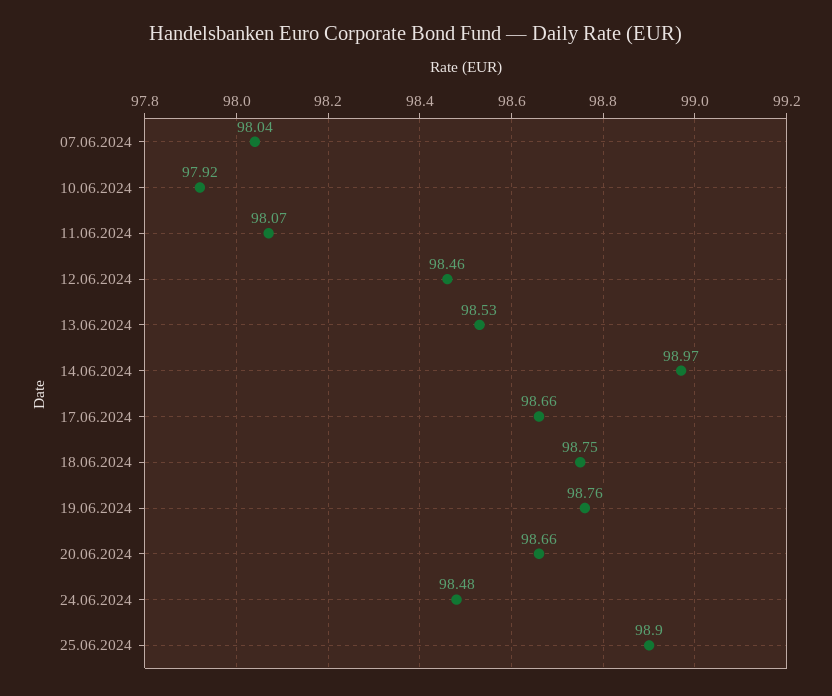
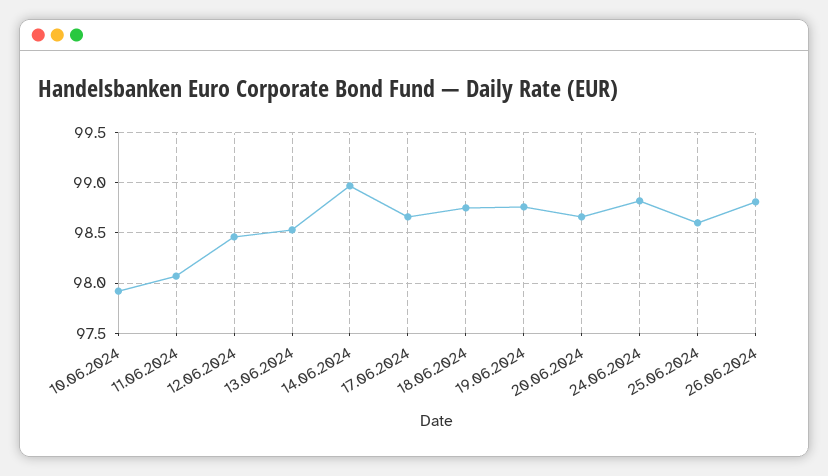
07.06.2024: 98.04 -> none
24.06.2024: 98.48 -> 98.8
25.06.2024: 98.9 -> 98.6
26.06.2024: none -> 98.8

